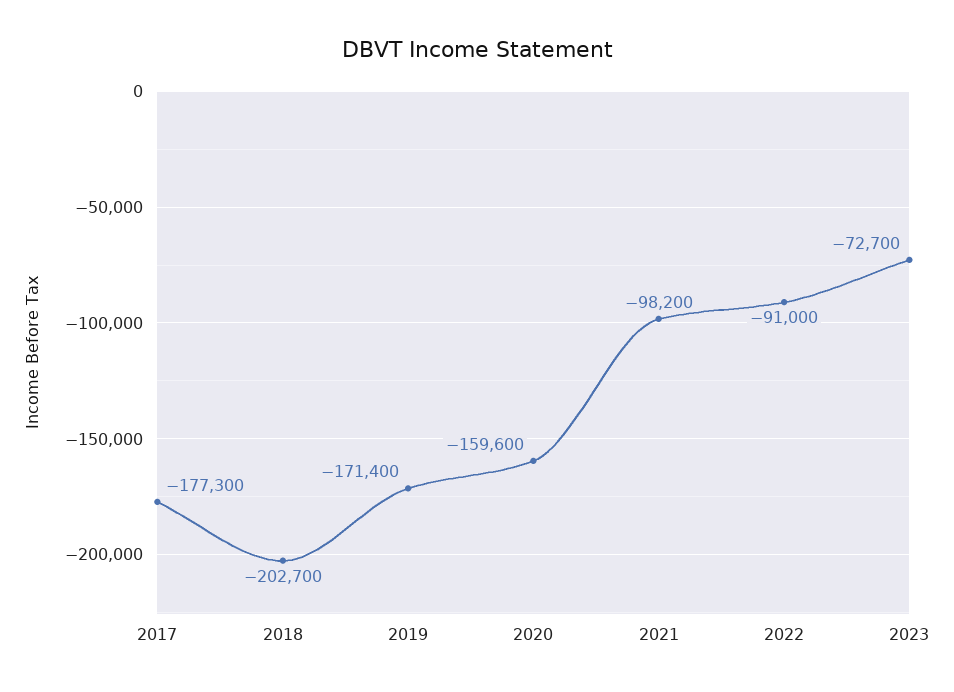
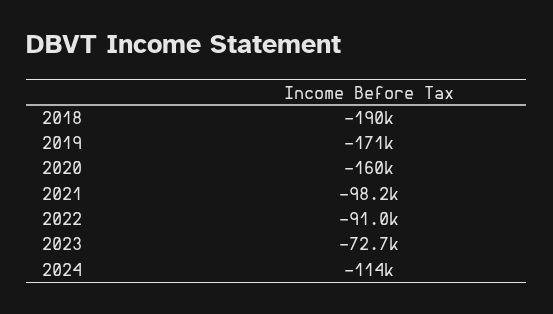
2017: -177300 -> none
2018: -202700 -> -190000
2024: none -> -114000

